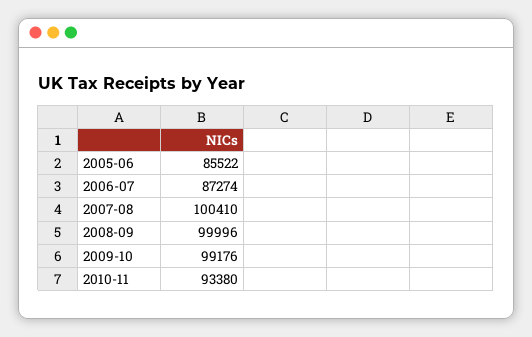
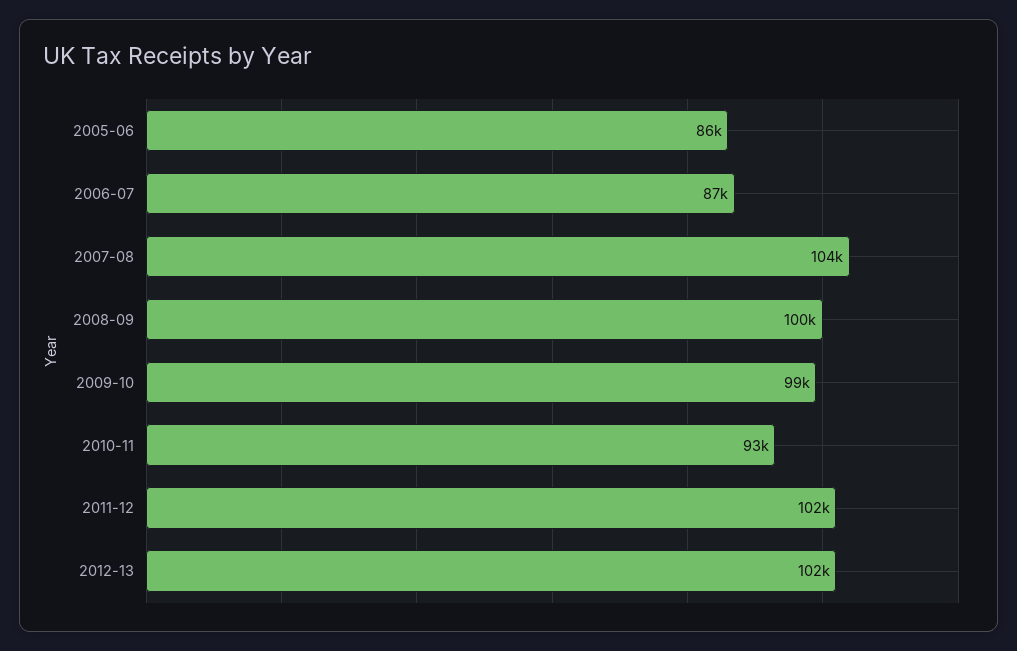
2007-08: 100410 -> 104000
2011-12: none -> 102000
2012-13: none -> 102000

